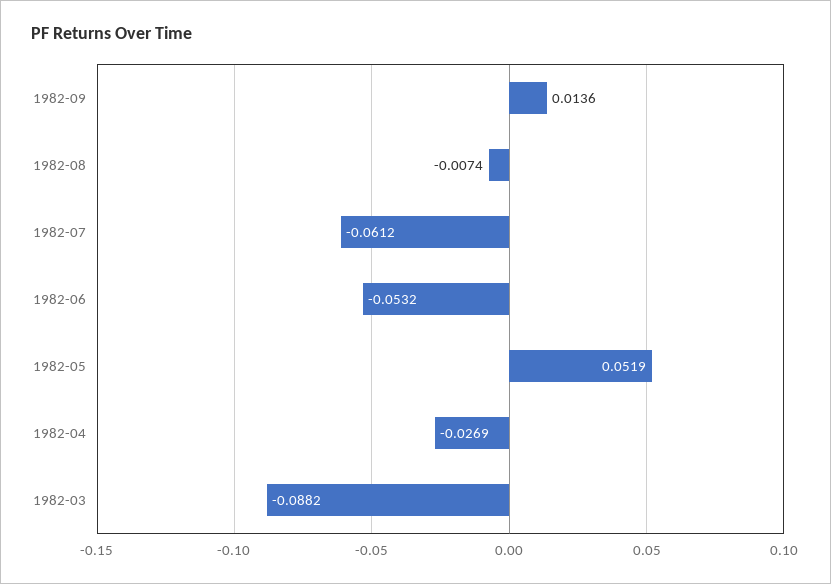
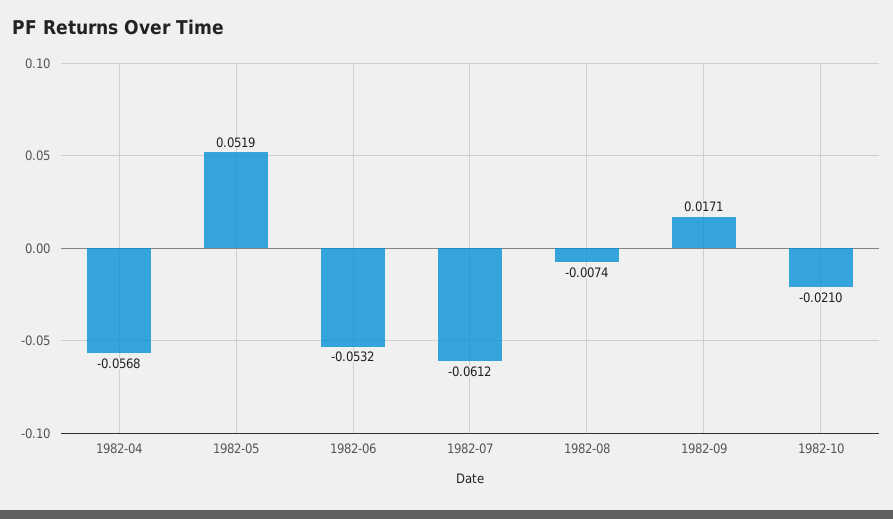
1982-09: 0.0136 -> 0.0171
1982-04: -0.0269 -> -0.0568
1982-03: -0.0882 -> none
1982-10: none -> -0.021

